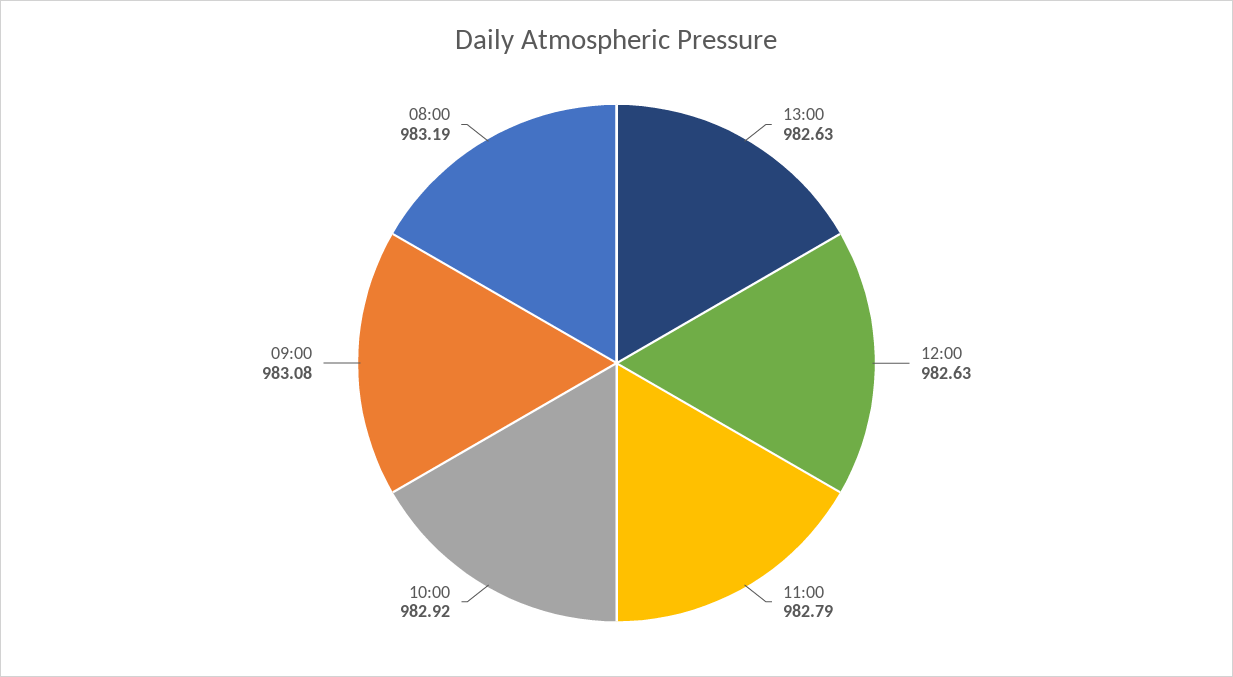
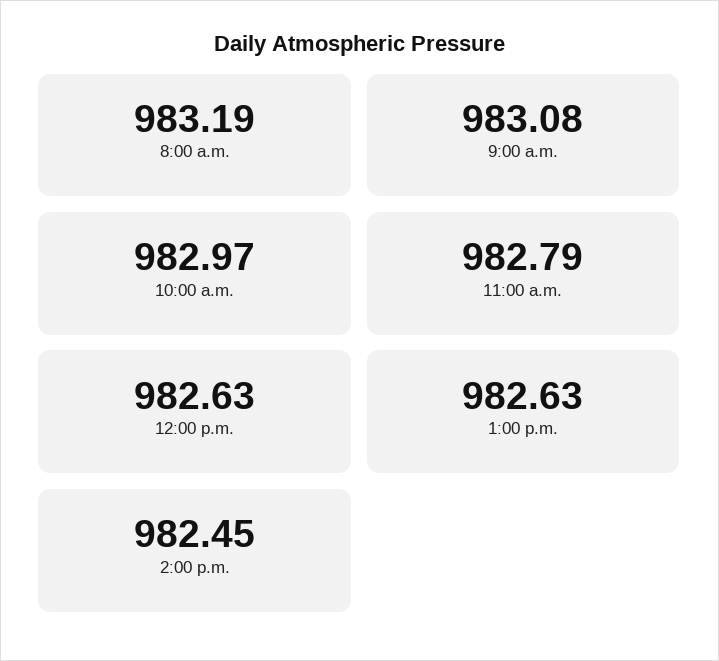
10:00: 982.92 -> 982.97
2:00 p.m.: none -> 982.45

